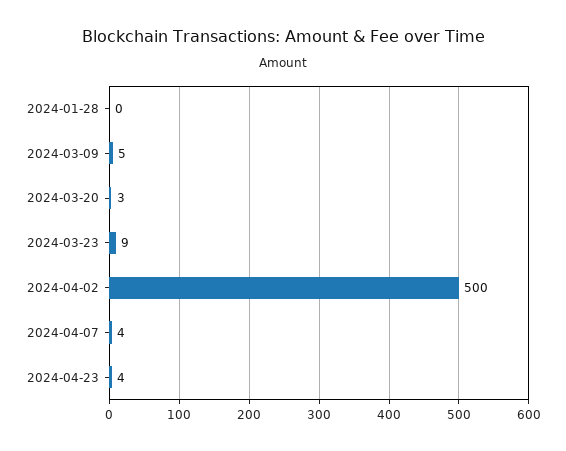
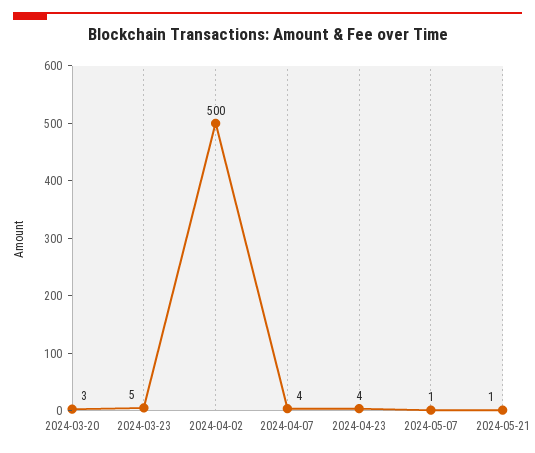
2024-01-28: 0 -> none
2024-03-09: 5 -> none
2024-03-23: 9 -> 5
2024-05-07: none -> 1
2024-05-21: none -> 1

